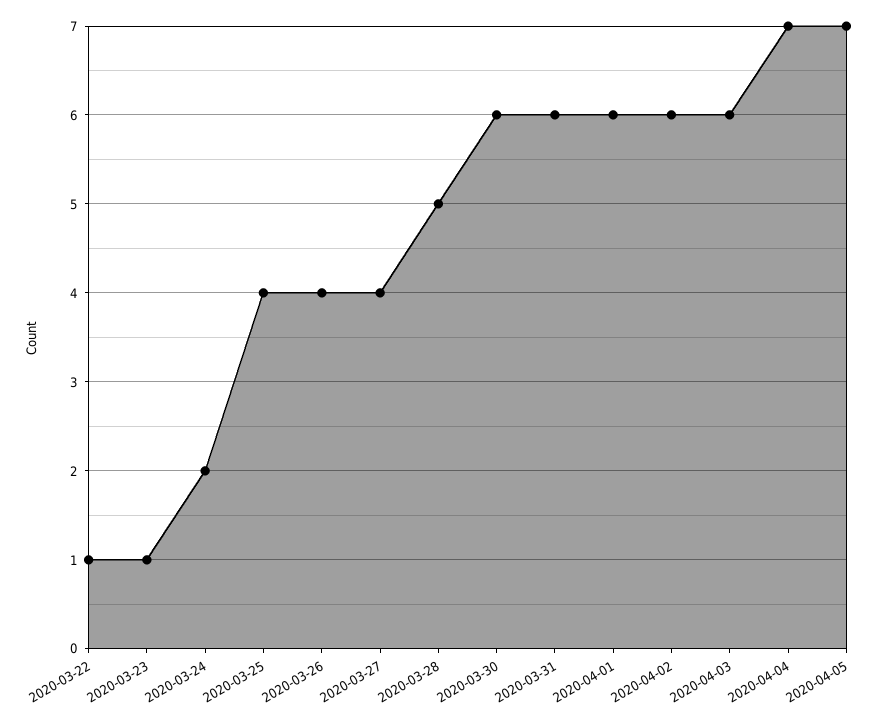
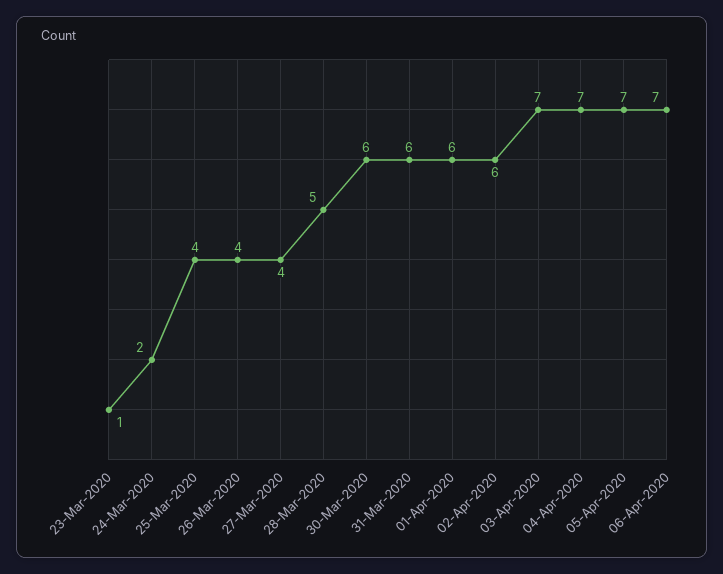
2020-03-22: 1 -> none
2020-04-03: 6 -> 7
06-Apr-2020: none -> 7

